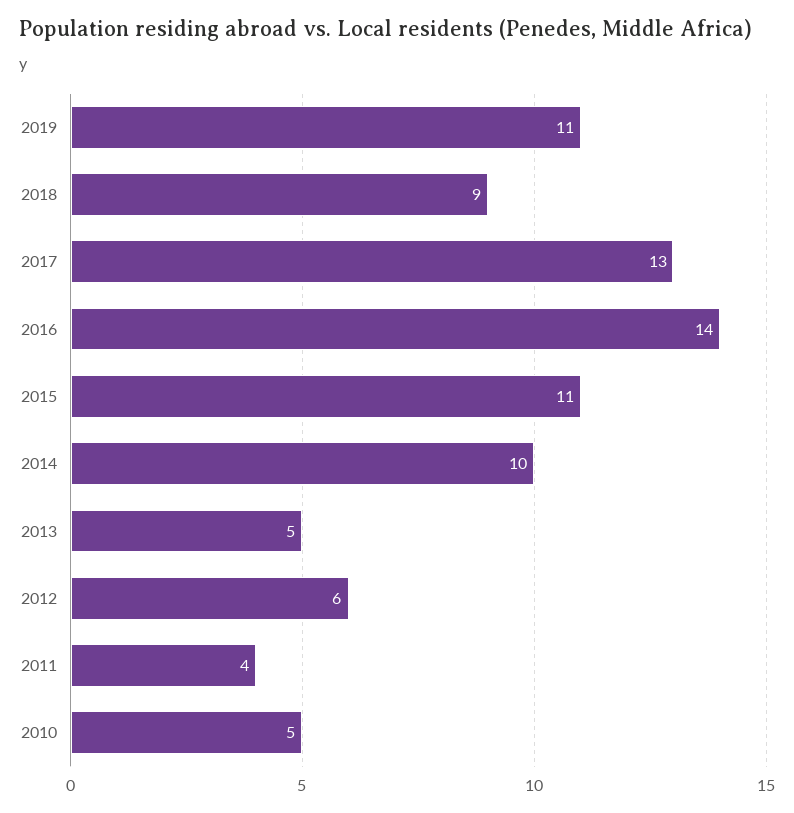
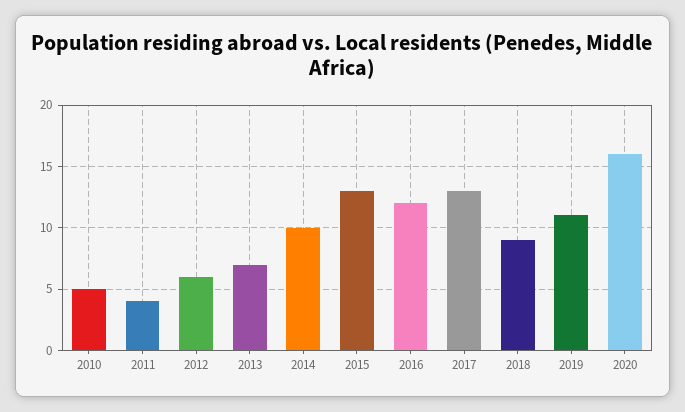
2016: 14 -> 12
2015: 11 -> 13
2013: 5 -> 7
2020: none -> 16

